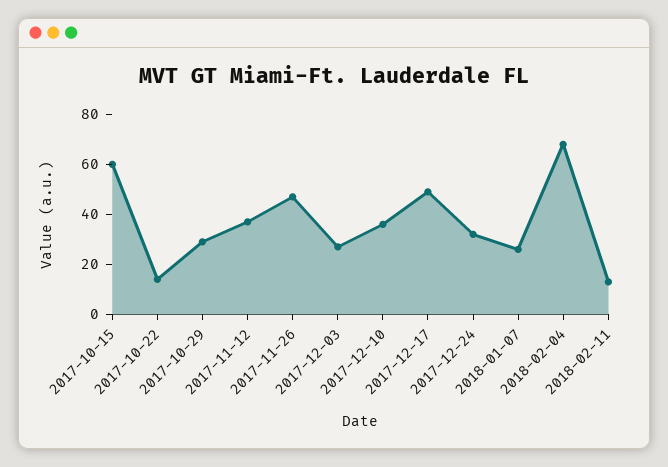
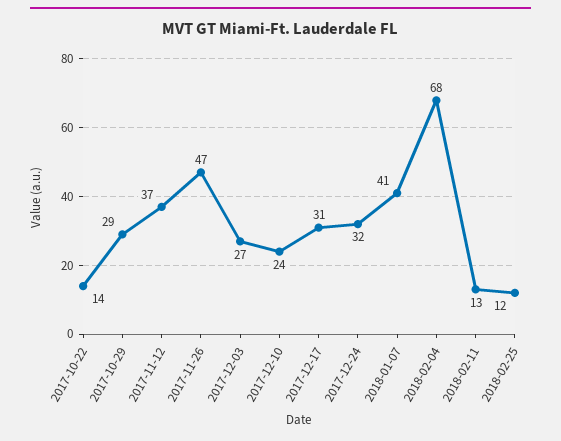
2017-10-15: 60 -> none
2017-12-10: 35 -> 24
2017-12-17: 50 -> 31
2018-01-07: 25 -> 41
2018-02-25: none -> 12

